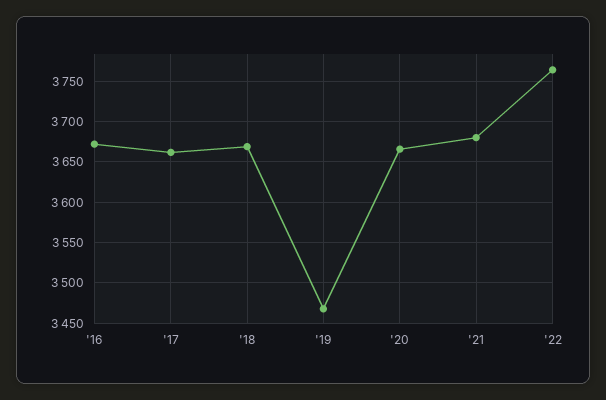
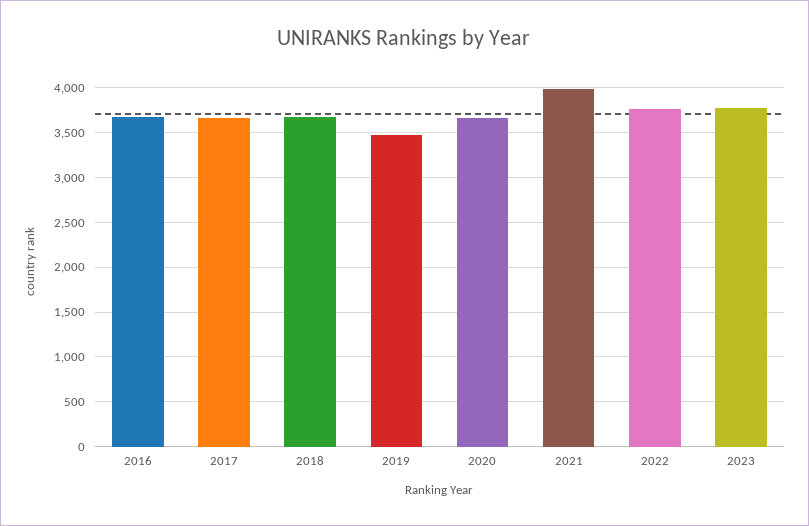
'21: 3680 -> 4000
2023: none -> 3800

